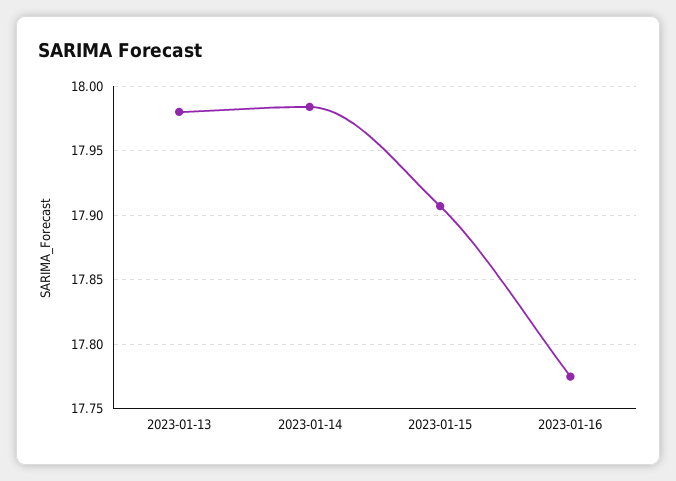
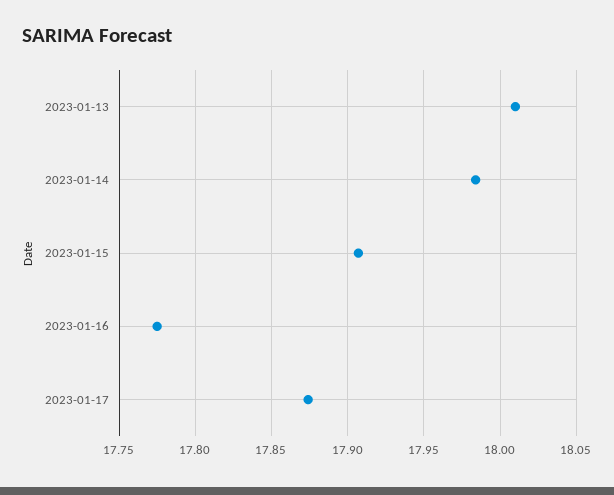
2023-01-13: 17.98 -> 18.01
2023-01-17: none -> 17.875

